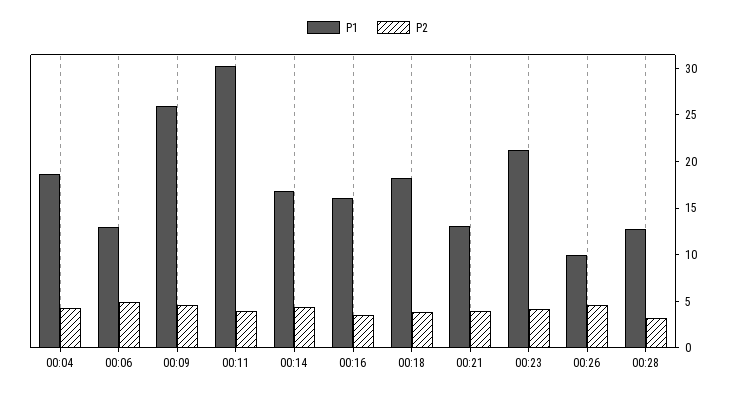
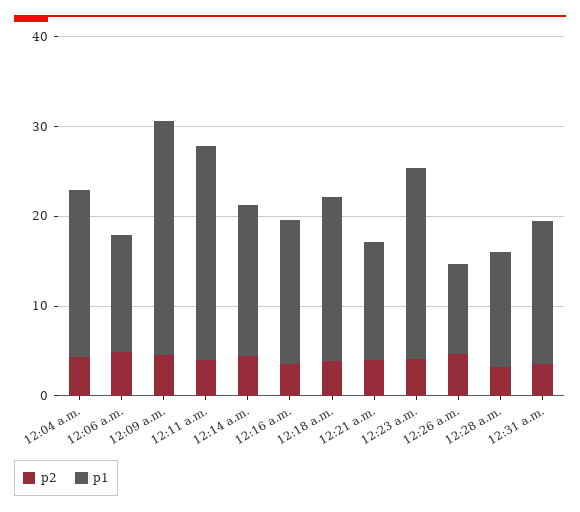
P1, 00:11: 30 -> 24
P2, 12:31 a.m.: none -> 4
P1, 12:31 a.m.: none -> 16

